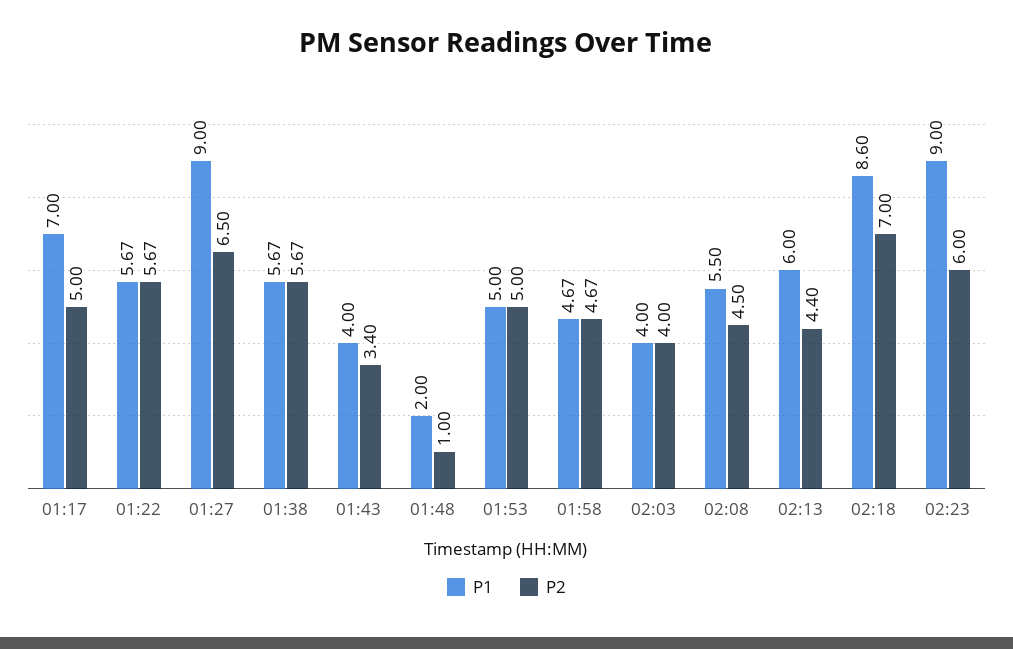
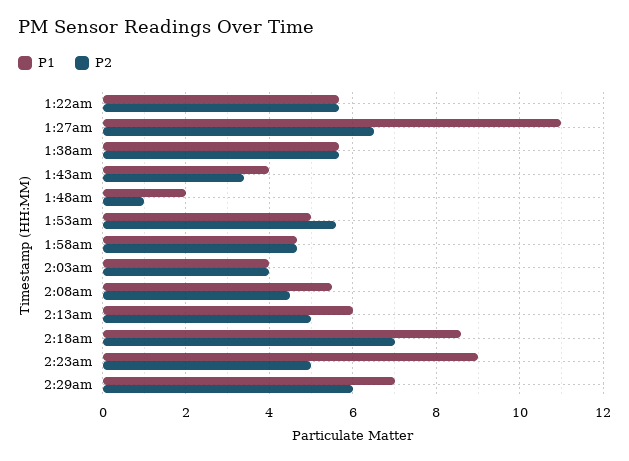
P1, 01:17: 7 -> none
P2, 01:17: 5 -> none
P1, 01:27: 9 -> 11
P2, 01:53: 5 -> 5.6
P2, 02:13: 4.4 -> 5
P2, 02:23: 6 -> 5
P1, 2:29am: none -> 7
P2, 2:29am: none -> 6

